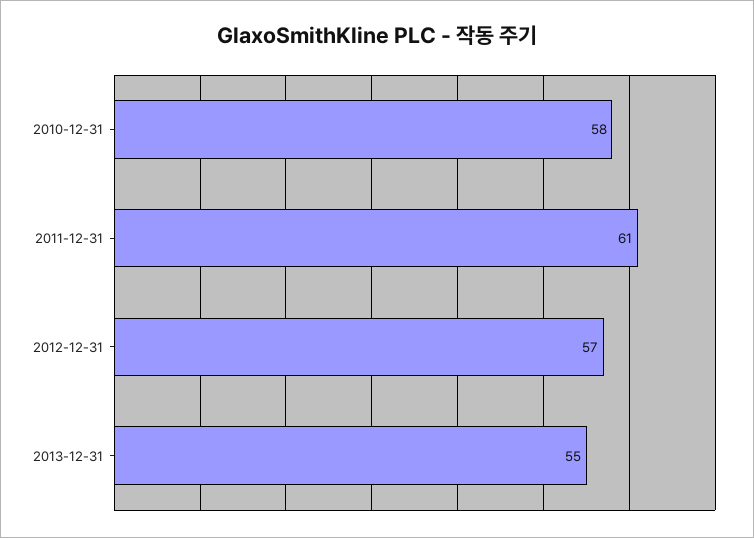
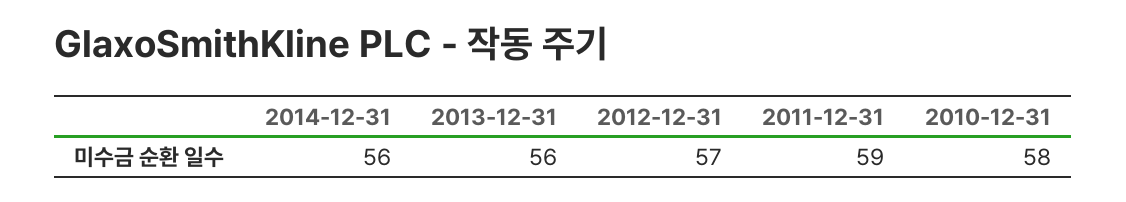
2011-12-31: 61 -> 59
2013-12-31: 55 -> 56
2014-12-31: none -> 56

